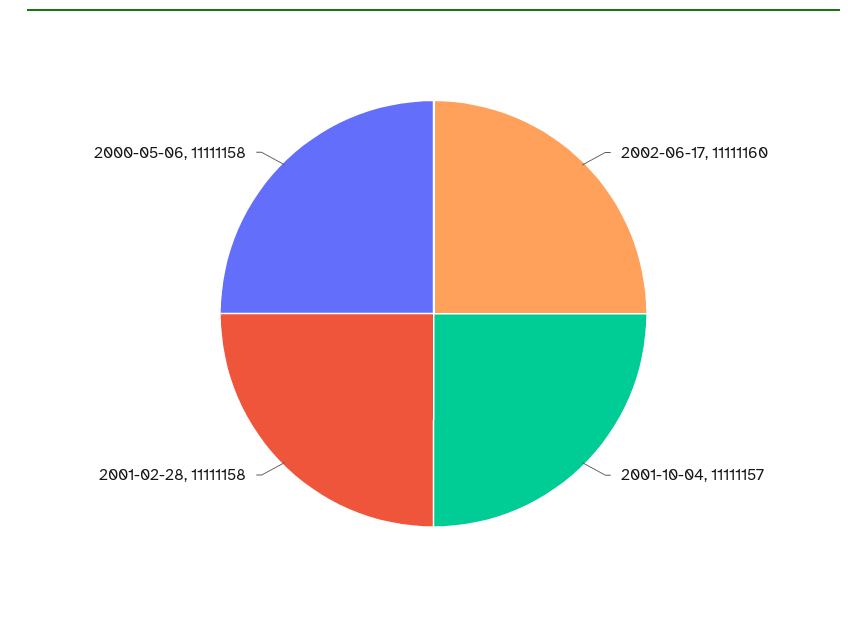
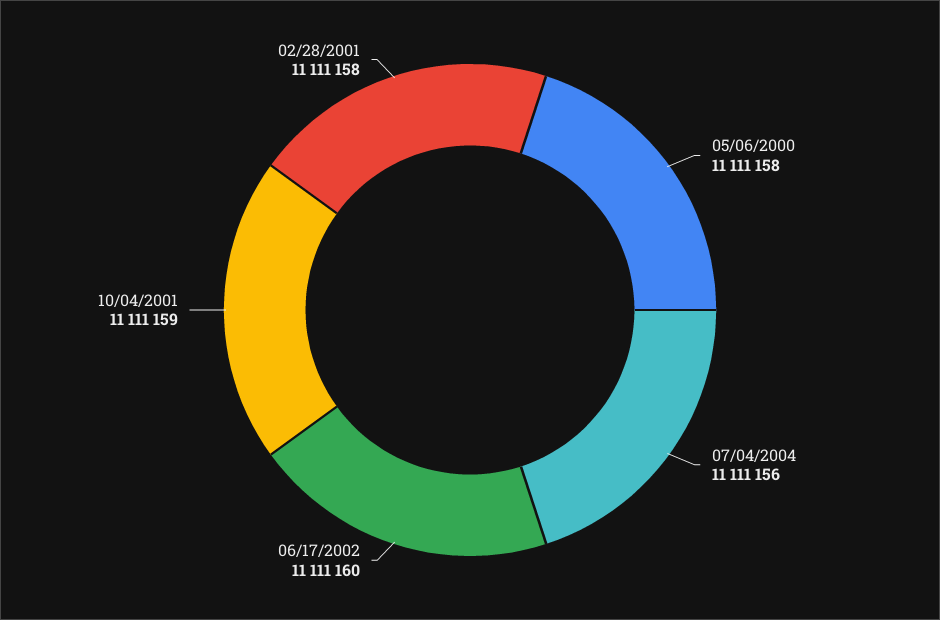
2001-10-04: 11111157 -> 11111159
07/04/2004: none -> 11111156

